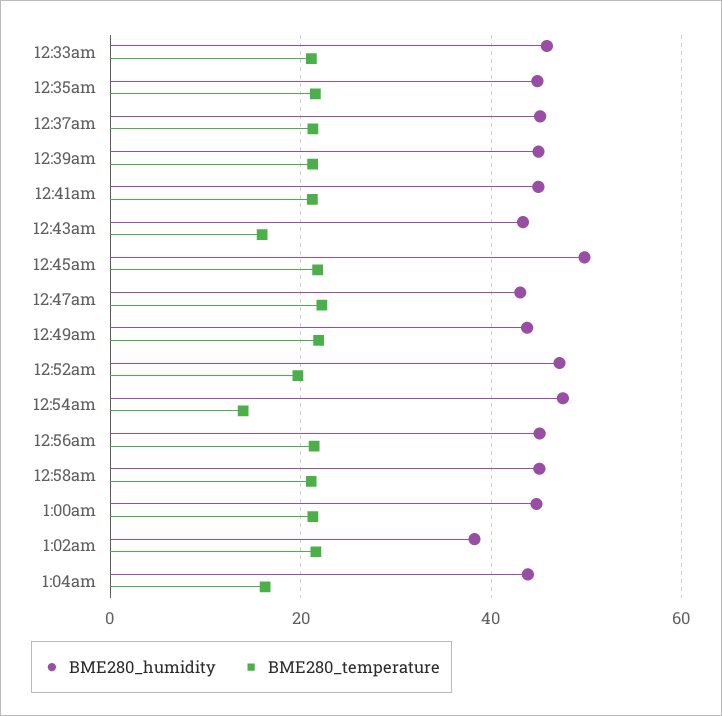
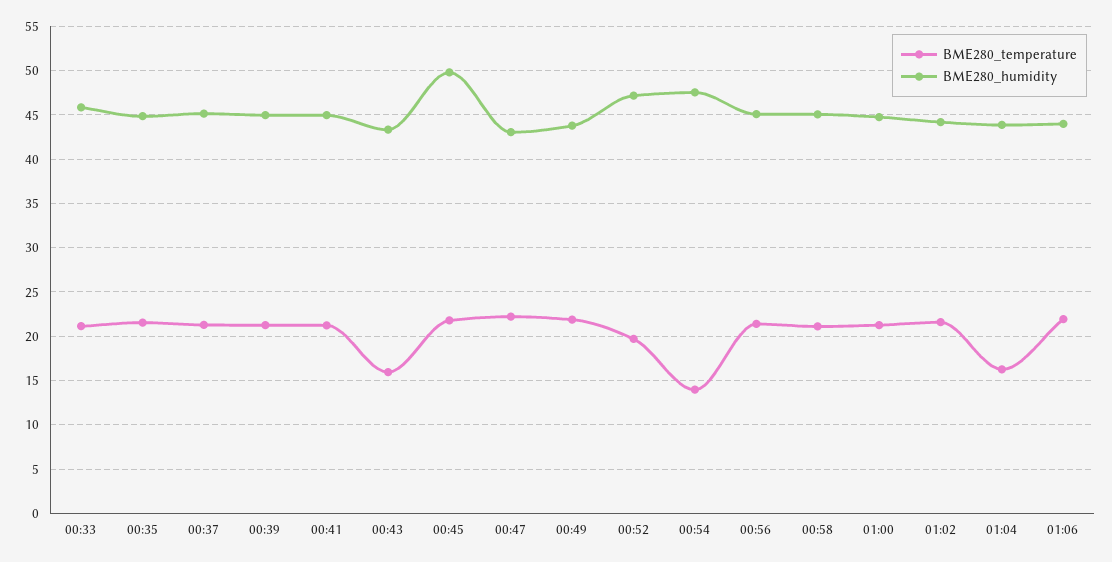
BME280_humidity, 1:02am: 38 -> 44
BME280_temperature, 01:06: none -> 22
BME280_humidity, 01:06: none -> 44

